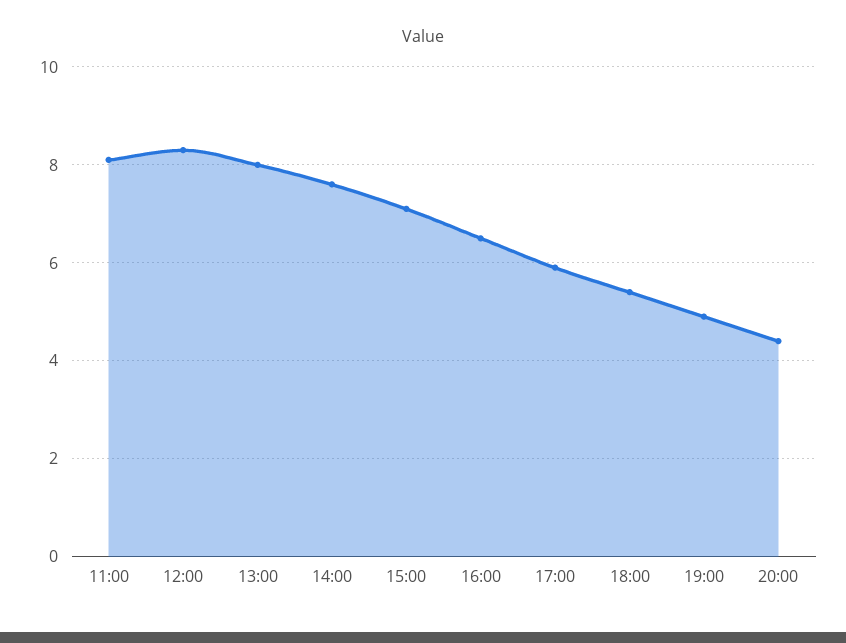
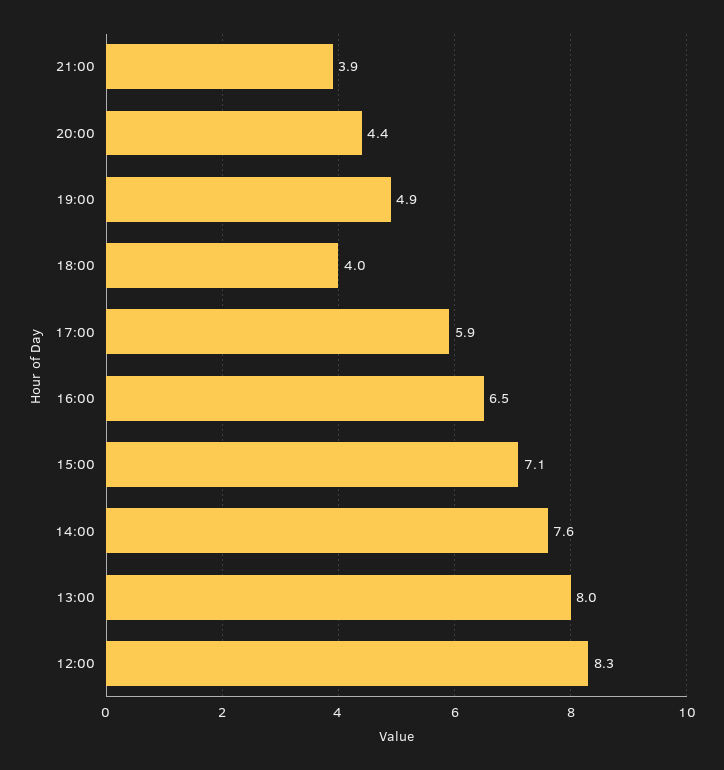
11:00: 8 -> none
18:00: 5.5 -> 4
21:00: none -> 3.9

